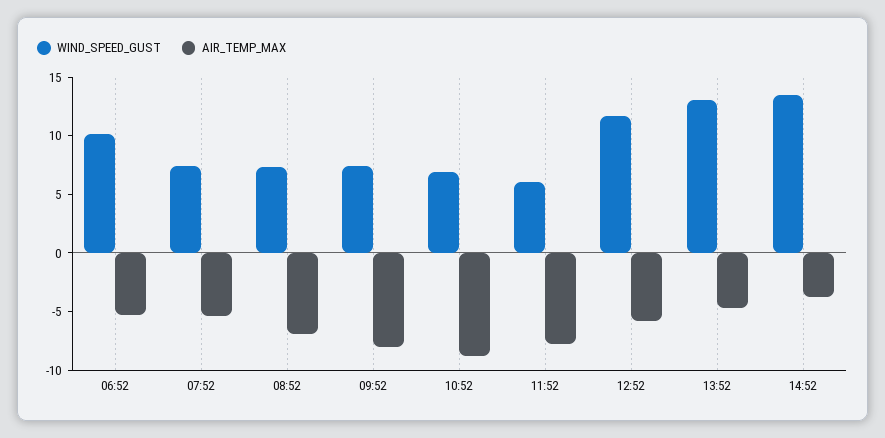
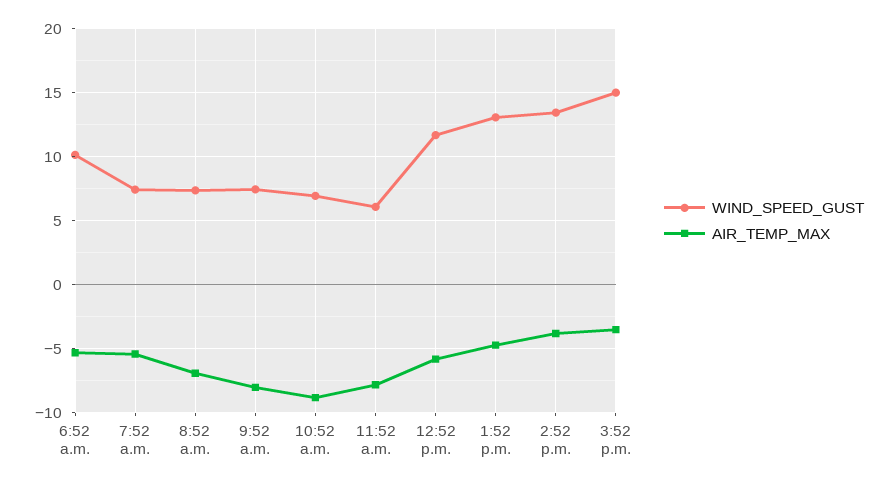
WIND_SPEED_GUST, 3:52 p.m.: none -> 15
AIR_TEMP_MAX, 3:52 p.m.: none -> -3.5

